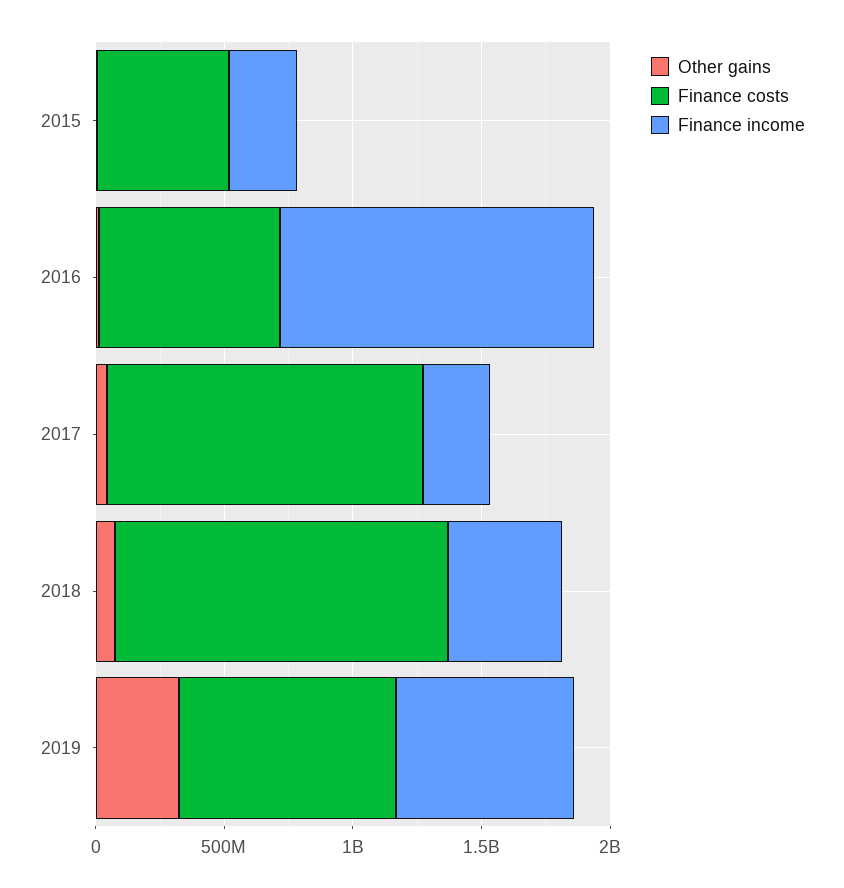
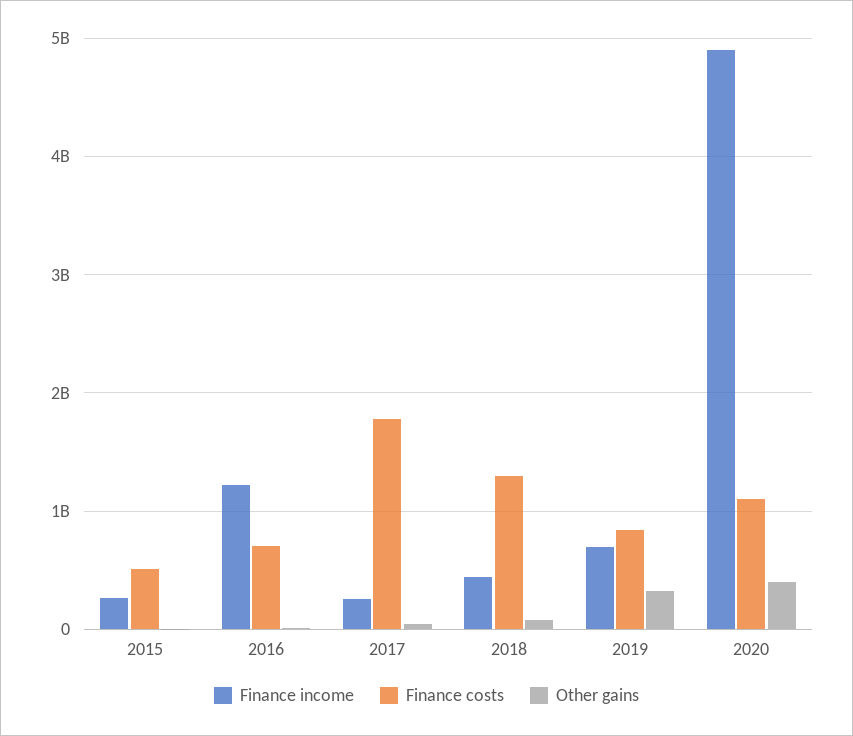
Finance costs, 2017: 1200000000 -> 1800000000
Finance income, 2020: none -> 4900000000
Finance costs, 2020: none -> 1100000000
Other gains, 2020: none -> 400000000

